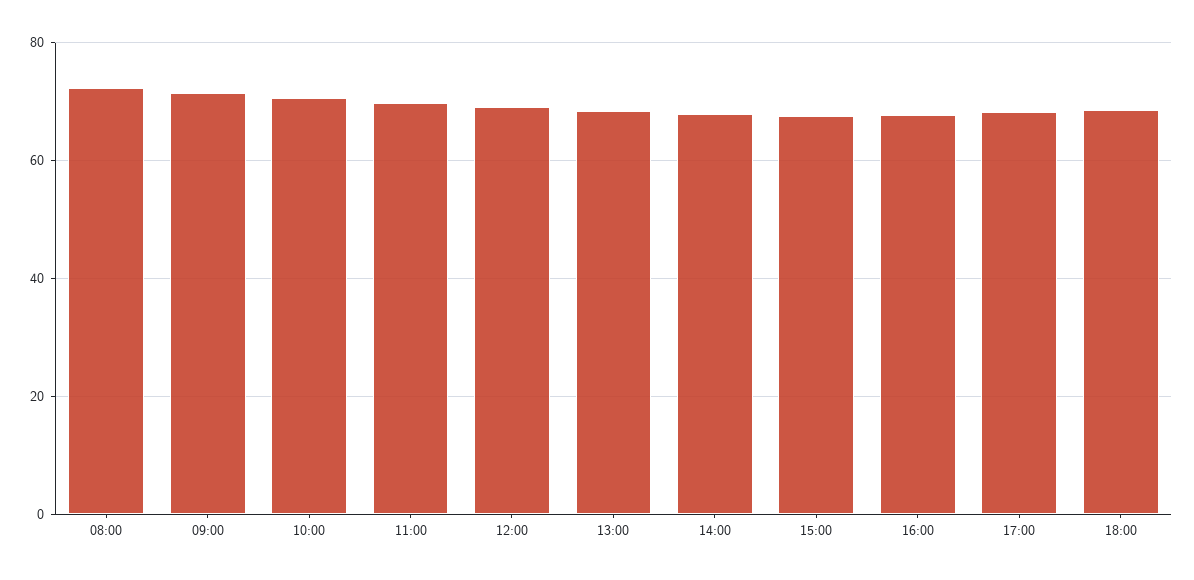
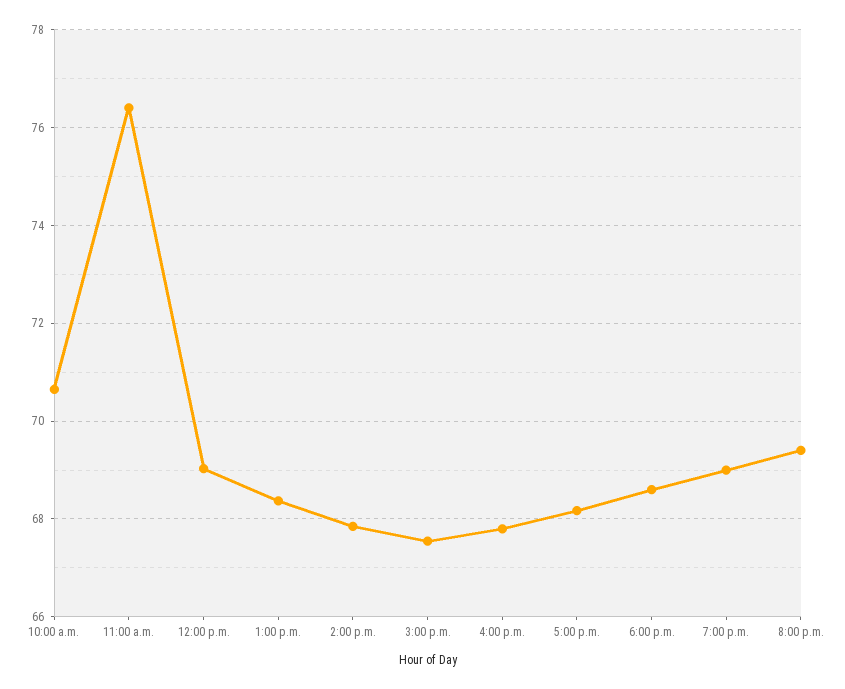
08:00: 72 -> none
09:00: 72 -> none
11:00: 70 -> 76.4
7:00 p.m.: none -> 69
8:00 p.m.: none -> 69.4

